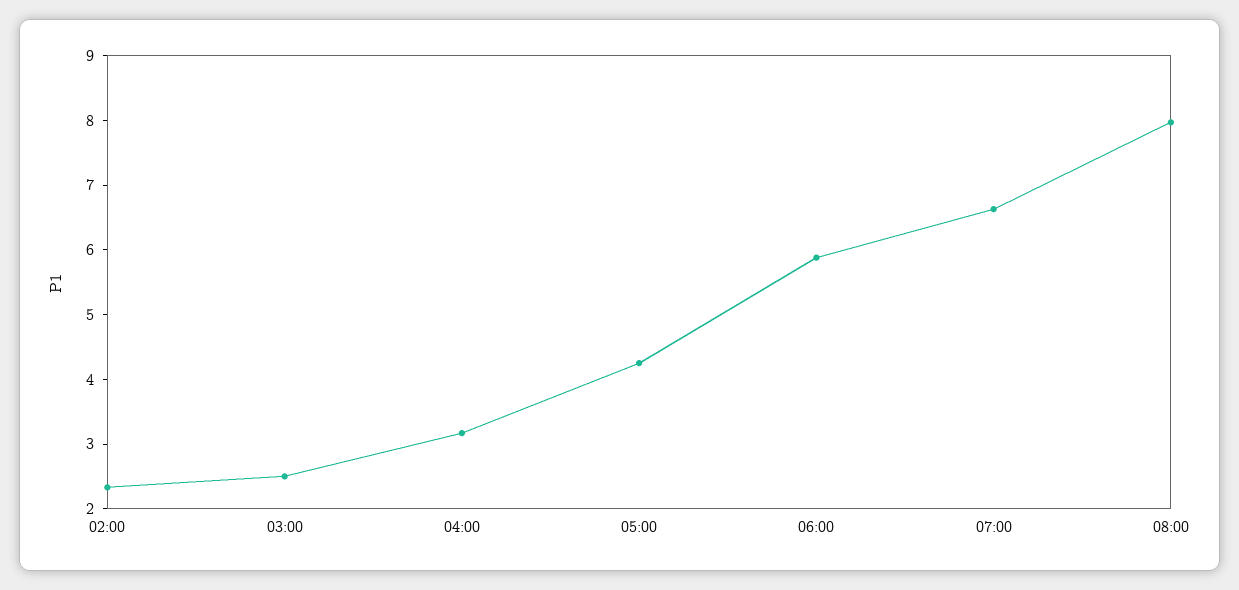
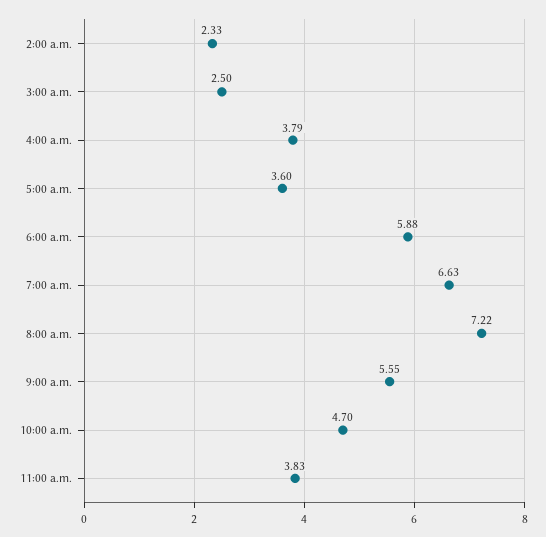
04:00: 3.2 -> 3.79
05:00: 4.2 -> 3.6
08:00: 8 -> 7.22
9:00 a.m.: none -> 5.55
10:00 a.m.: none -> 4.7
11:00 a.m.: none -> 3.83

